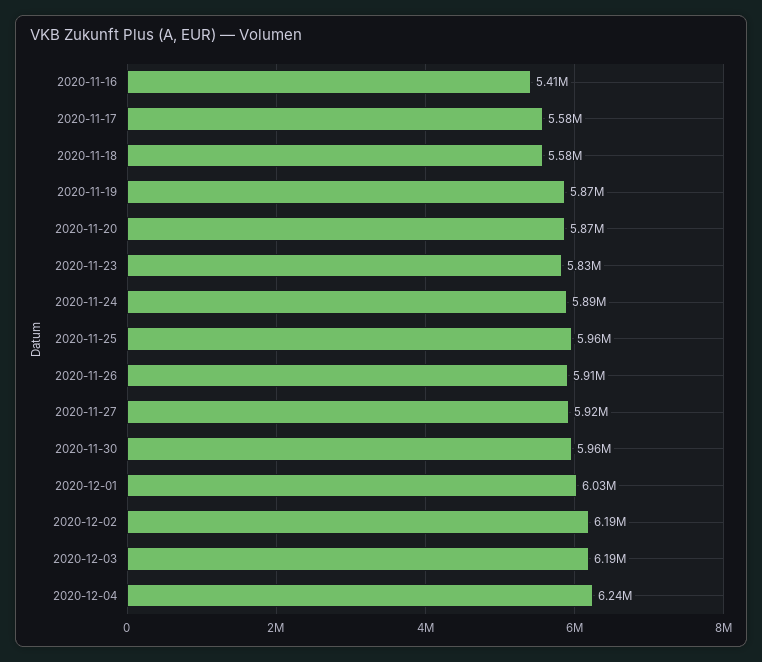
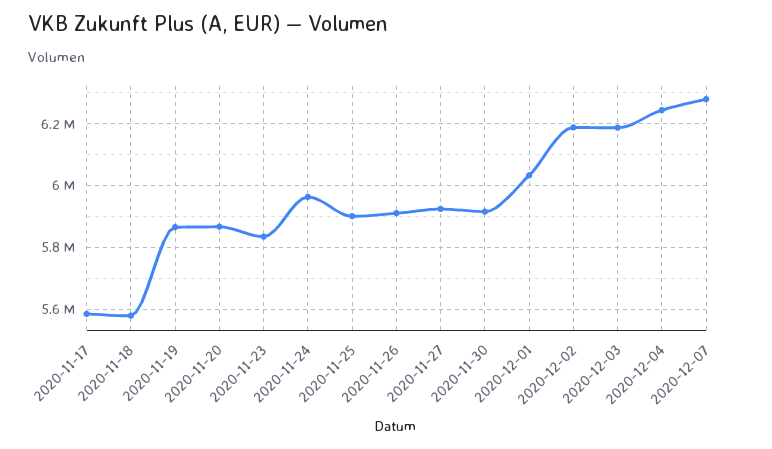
2020-11-16: 5410000 -> none
2020-11-24: 5890000 -> 5960000
2020-11-25: 5960000 -> 5900000
2020-11-30: 5960000 -> 5920000
2020-12-07: none -> 6280000

